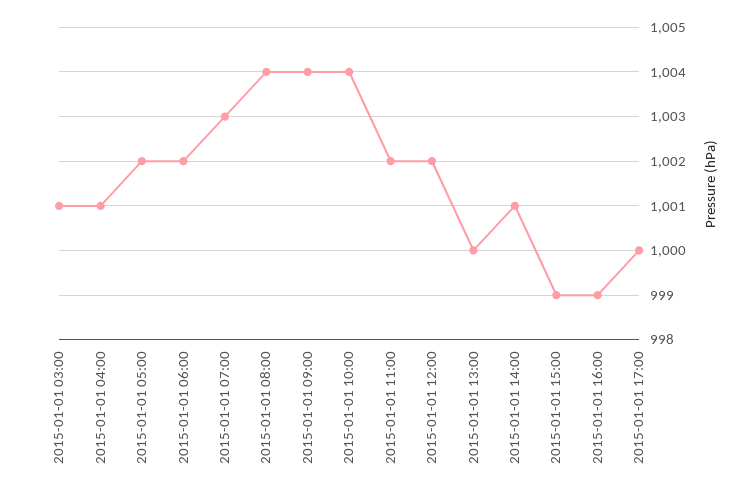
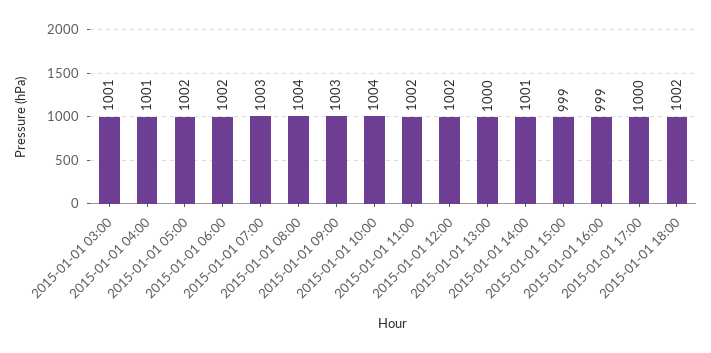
2015-01-01 09:00: 1004 -> 1003
2015-01-01 18:00: none -> 1002

